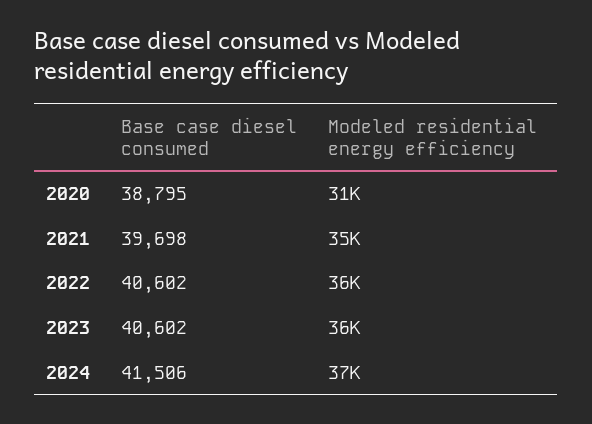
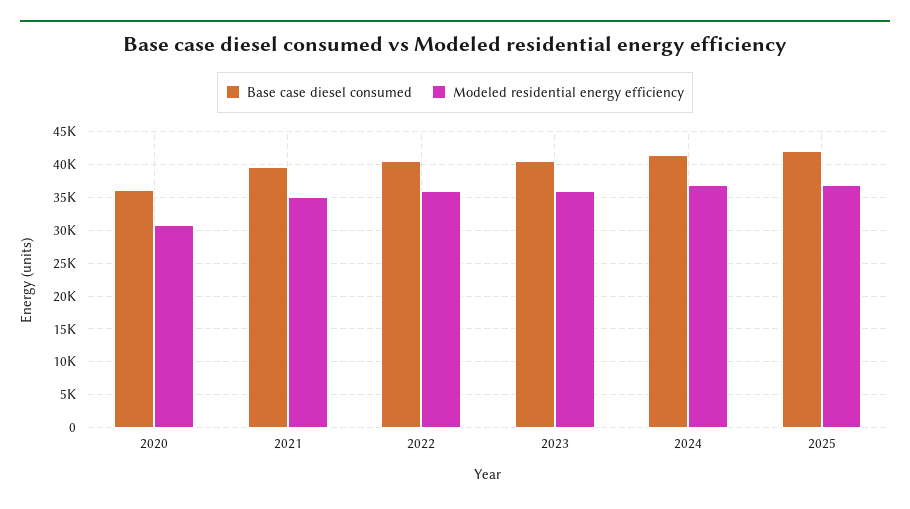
Base case diesel consumed, 2020: 38795 -> 36000
Base case diesel consumed, 2025: none -> 42000
Modeled residential energy efficiency, 2025: none -> 37000

